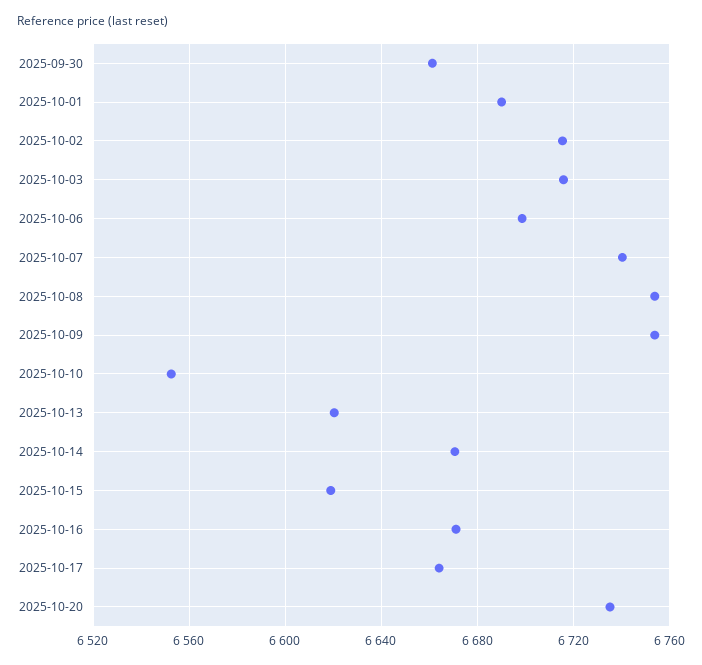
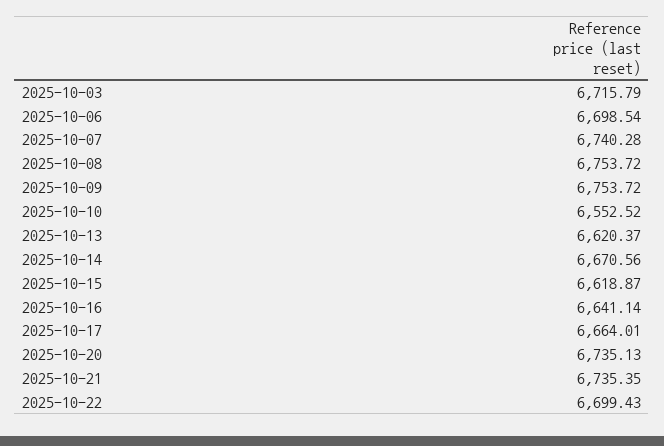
2025-09-30: 6660 -> none
2025-10-01: 6690 -> none
2025-10-02: 6715 -> none
2025-10-16: 6670 -> 6641.14
2025-10-21: none -> 6735.35
2025-10-22: none -> 6699.43

